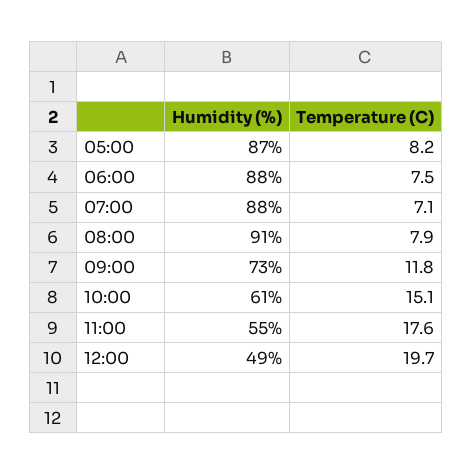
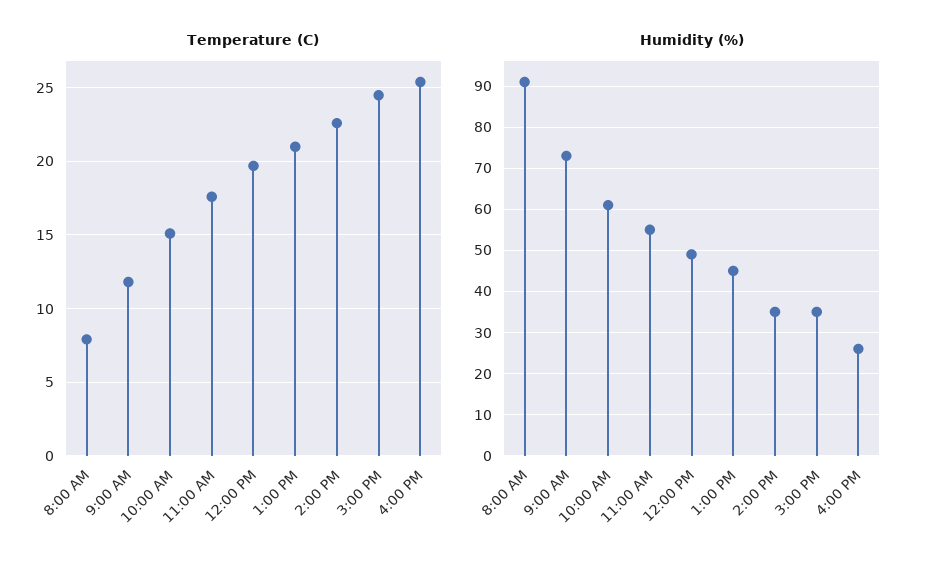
Humidity (%), 05:00: 87 -> none
Temperature (C), 05:00: 8.2 -> none
Humidity (%), 06:00: 88 -> none
Temperature (C), 06:00: 7.5 -> none
Humidity (%), 07:00: 88 -> none
Temperature (C), 07:00: 7.1 -> none
Temperature (C), 1:00 PM: none -> 21
Temperature (C), 2:00 PM: none -> 22.5
Temperature (C), 3:00 PM: none -> 24.5
Temperature (C), 4:00 PM: none -> 25.5
Humidity (%), 1:00 PM: none -> 45
Humidity (%), 2:00 PM: none -> 35
Humidity (%), 3:00 PM: none -> 35
Humidity (%), 4:00 PM: none -> 25

